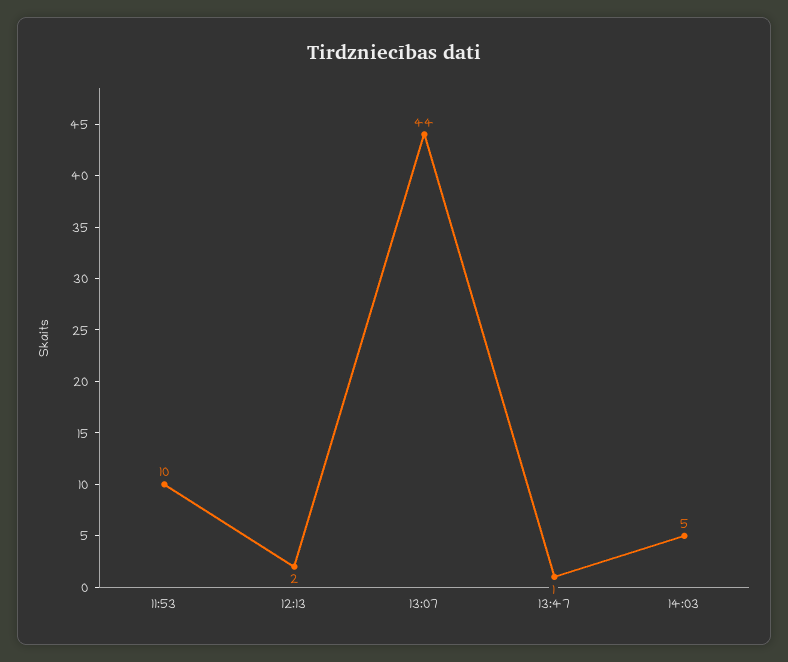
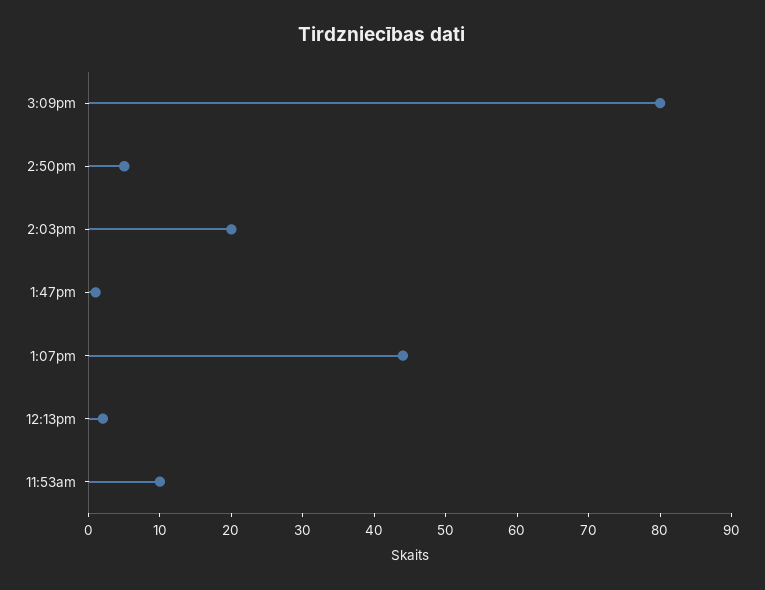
14:03: 5 -> 20
3:09pm: none -> 80
2:50pm: none -> 5

